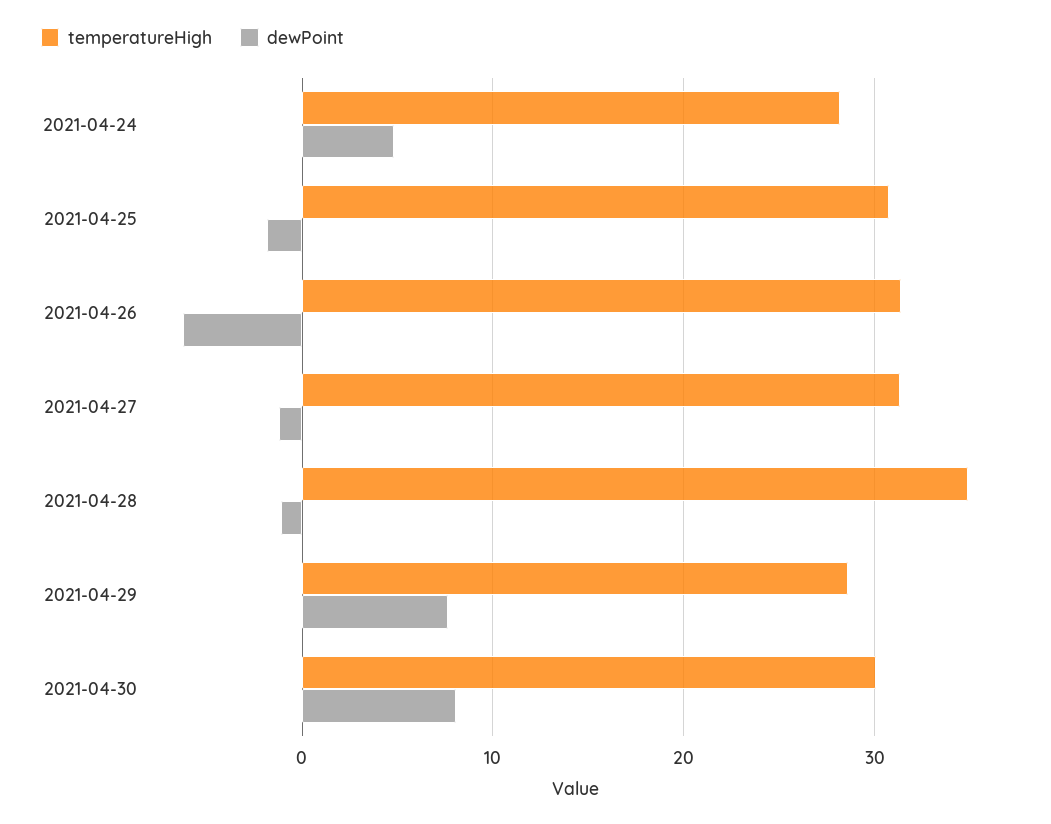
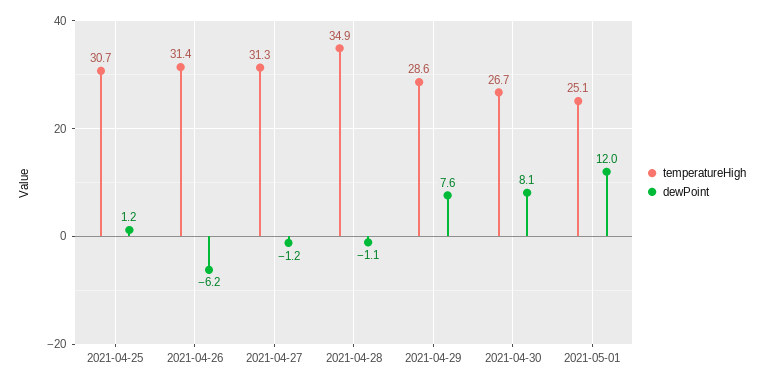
temperatureHigh, 2021-04-24: 28 -> none
dewPoint, 2021-04-24: 5 -> none
dewPoint, 2021-04-25: -2 -> 1.2
temperatureHigh, 2021-04-30: 30 -> 26.7
temperatureHigh, 2021-05-01: none -> 25.1
dewPoint, 2021-05-01: none -> 12

